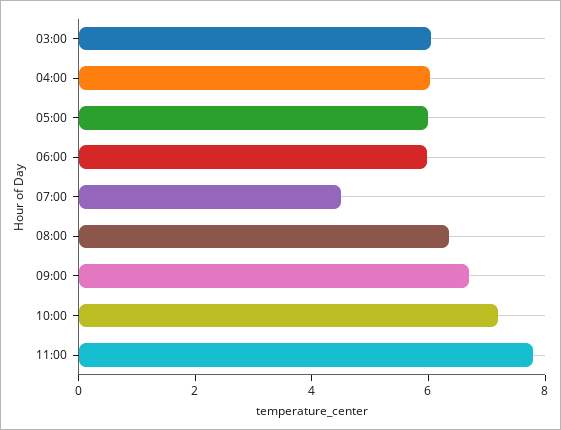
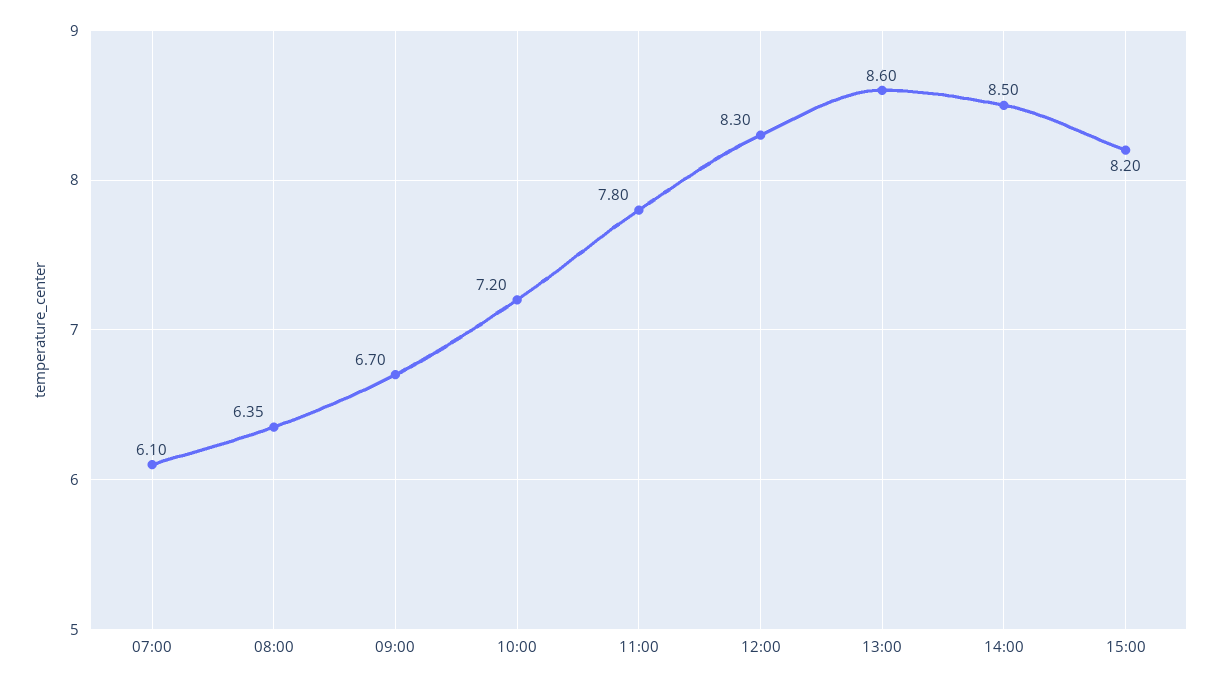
03:00: 6 -> none
04:00: 6 -> none
05:00: 6 -> none
06:00: 6 -> none
07:00: 4.5 -> 6.1
12:00: none -> 8.3
13:00: none -> 8.6
14:00: none -> 8.5
15:00: none -> 8.2

